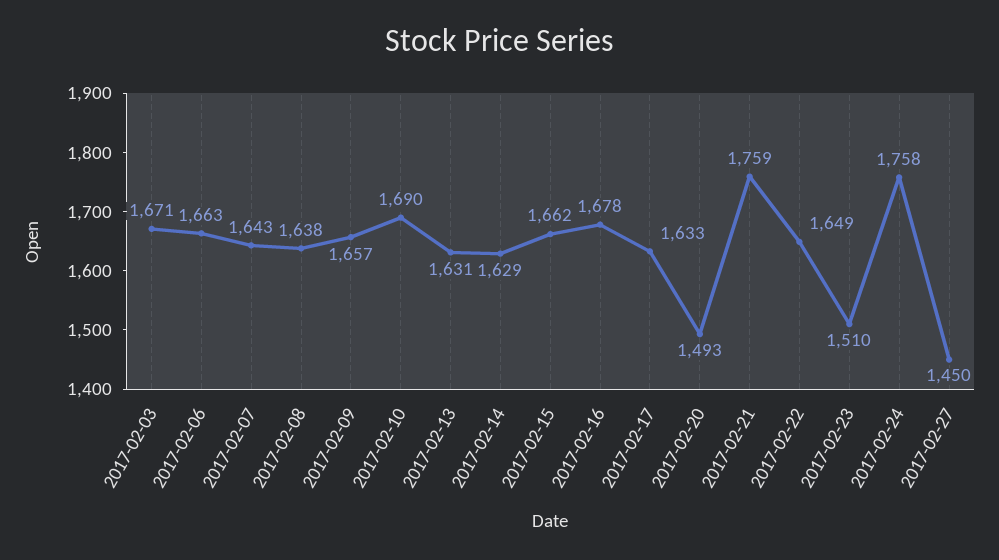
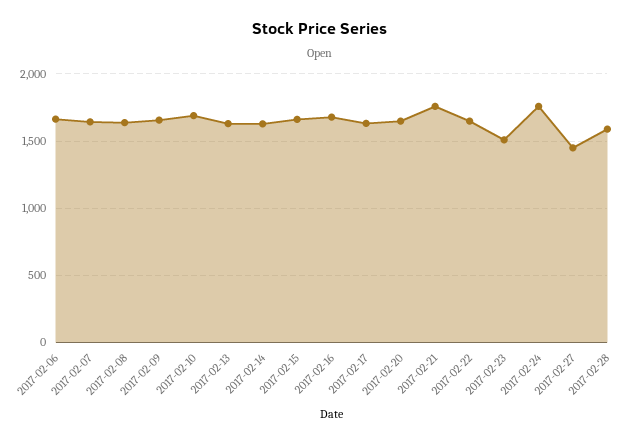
2017-02-03: 1671 -> none
2017-02-20: 1493 -> 1650
2017-02-28: none -> 1600

